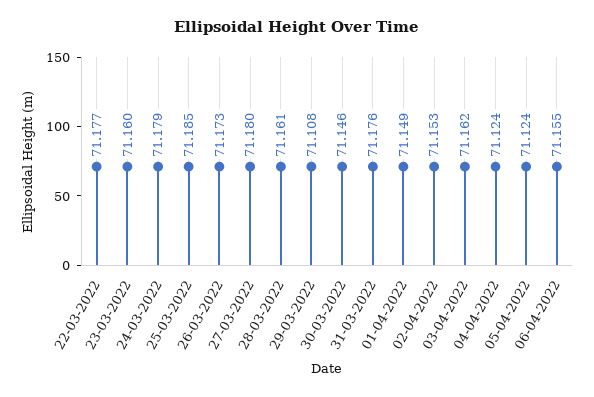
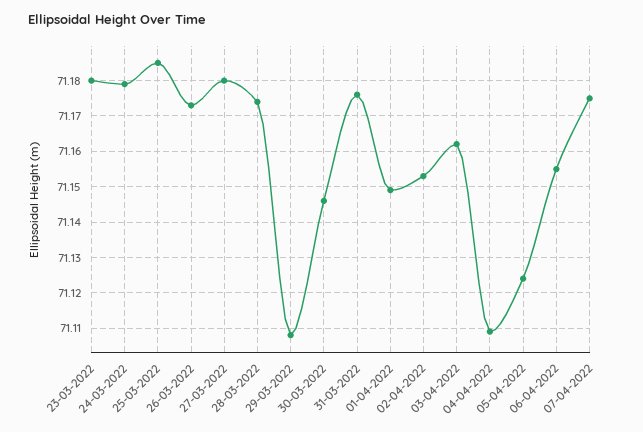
22-03-2022: 71.177 -> none
23-03-2022: 71.16 -> 71.18
28-03-2022: 71.161 -> 71.175
04-04-2022: 71.124 -> 71.11
07-04-2022: none -> 71.175

